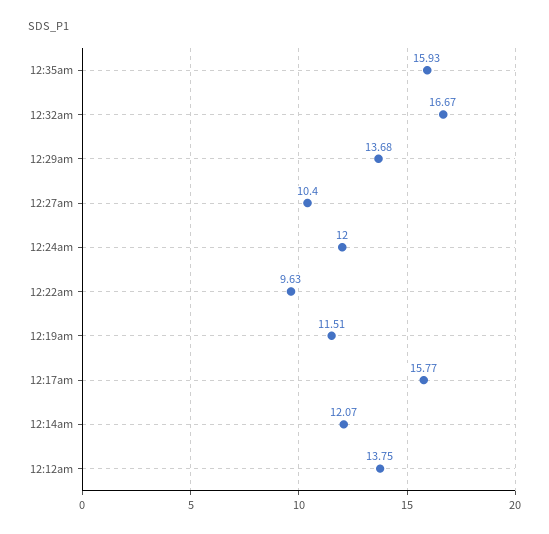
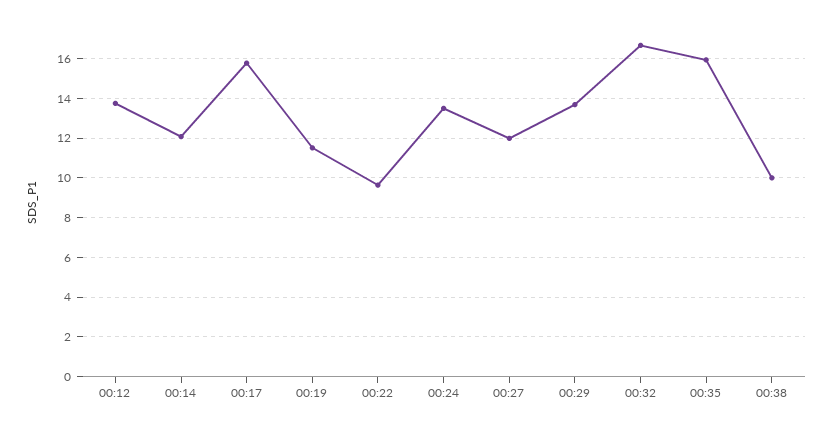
12:27am: 10.4 -> 12
12:24am: 12 -> 13.5
00:38: none -> 10

